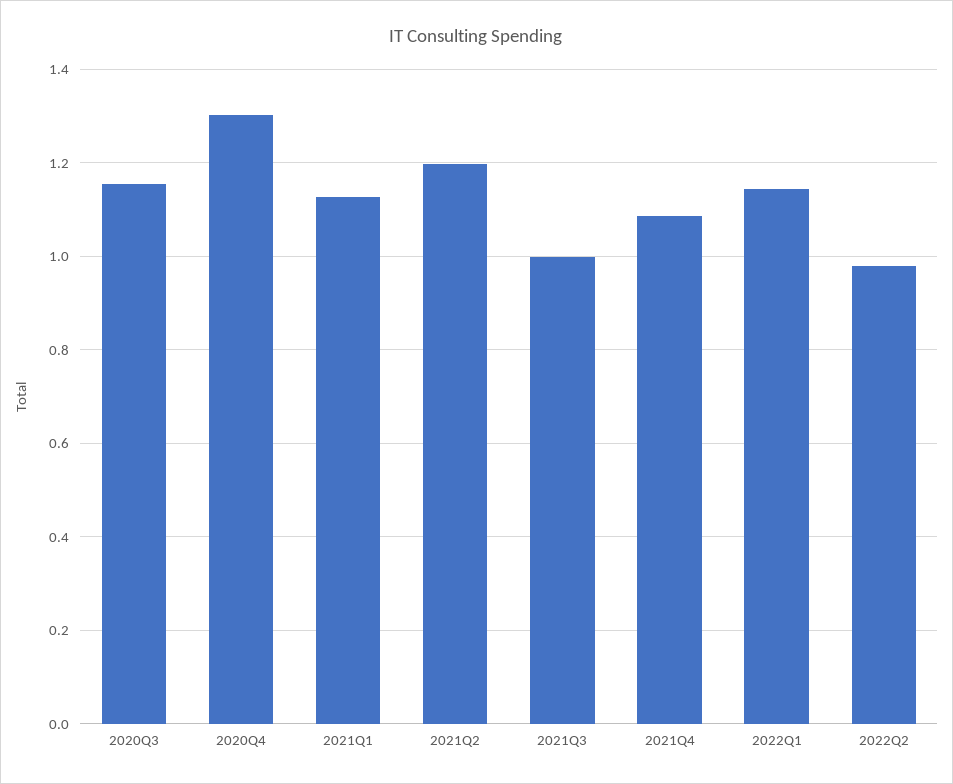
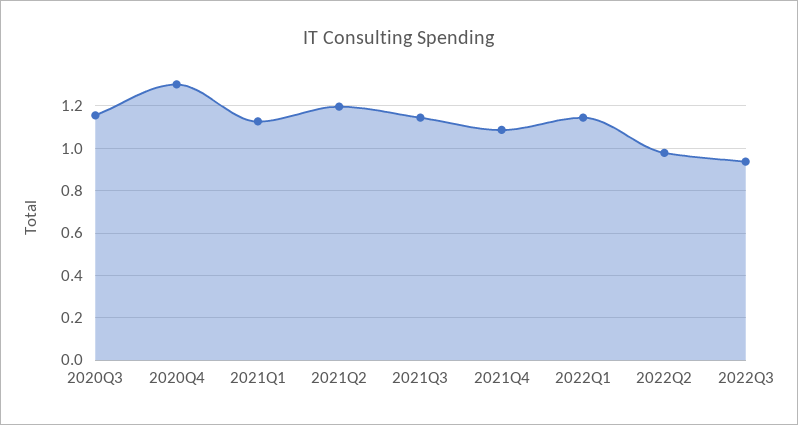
2021Q3: 1 -> 1.15
2022Q3: none -> 0.95

